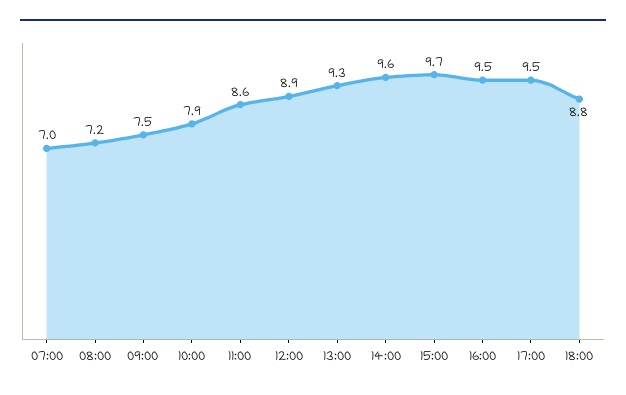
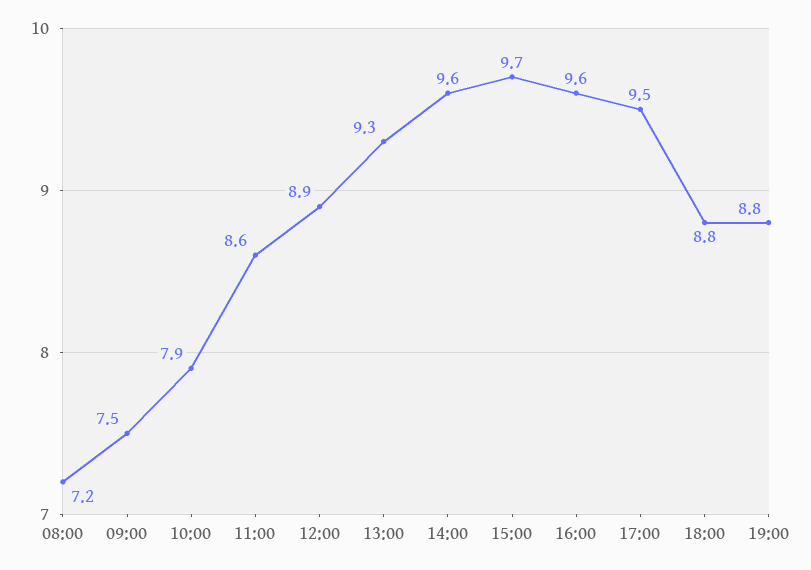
07:00: 7 -> none
16:00: 9.5 -> 9.6
19:00: none -> 8.8

